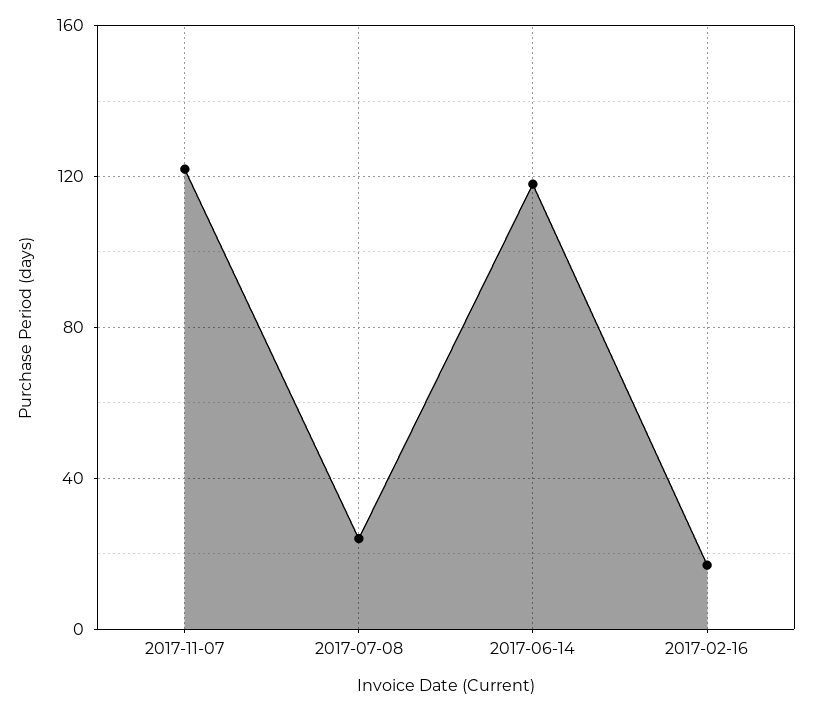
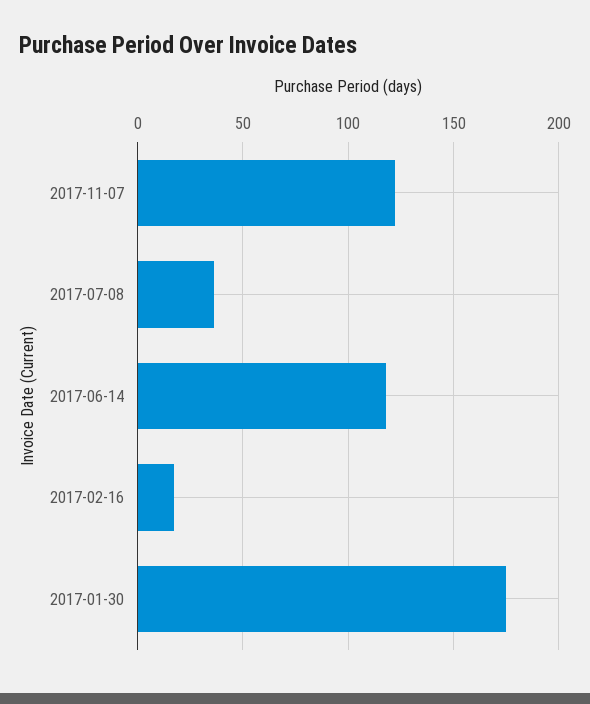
2017-07-08: 25 -> 35
2017-01-30: none -> 175

